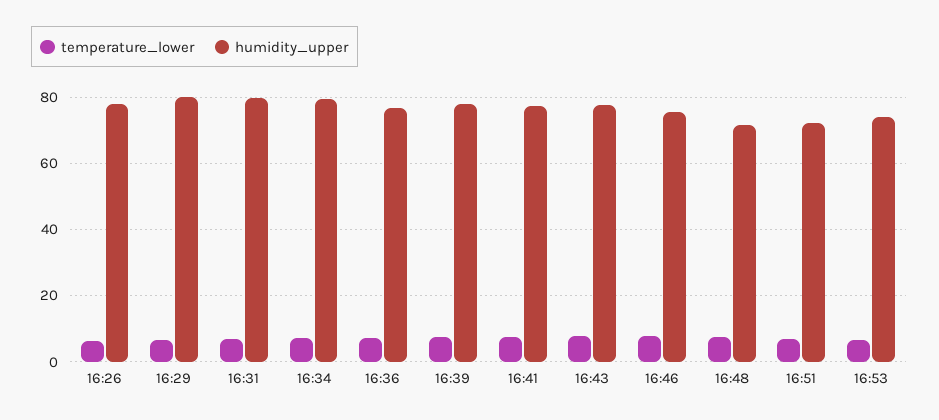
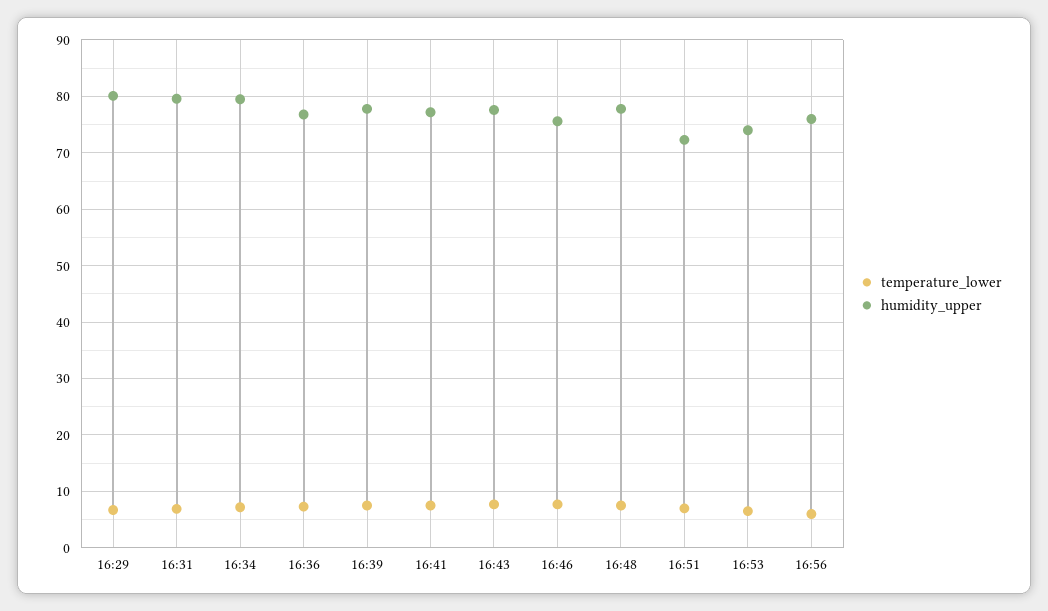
temperature_lower, 16:26: 6 -> none
humidity_upper, 16:26: 78 -> none
humidity_upper, 16:48: 72 -> 78
temperature_lower, 16:56: none -> 6
humidity_upper, 16:56: none -> 76

